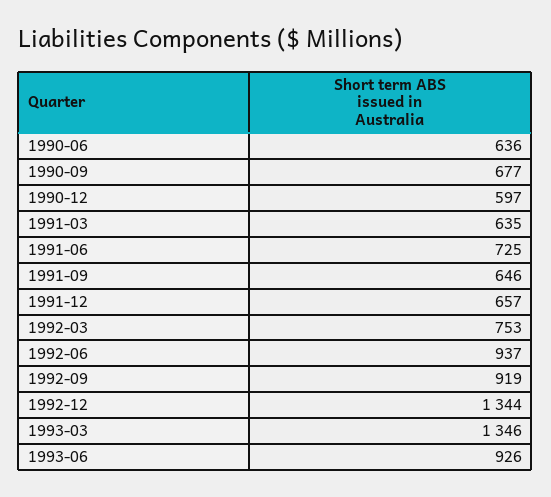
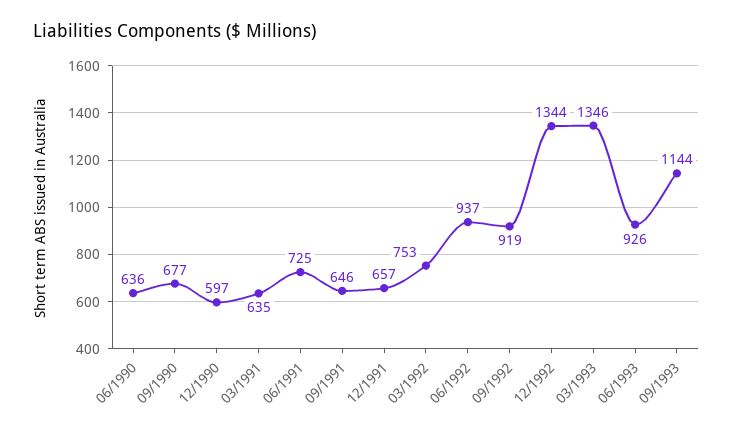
09/1993: none -> 1144

